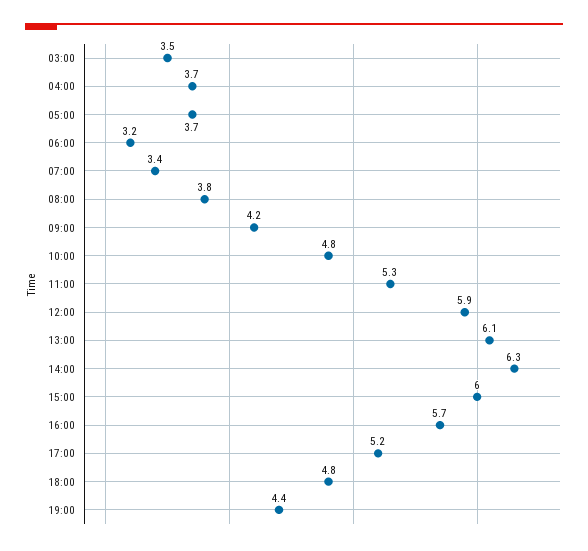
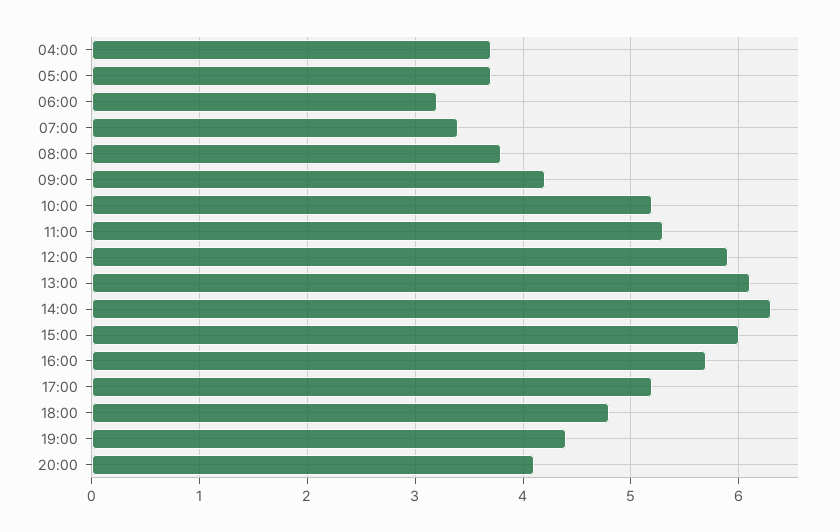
03:00: 3.5 -> none
10:00: 4.8 -> 5.2
20:00: none -> 4.1

